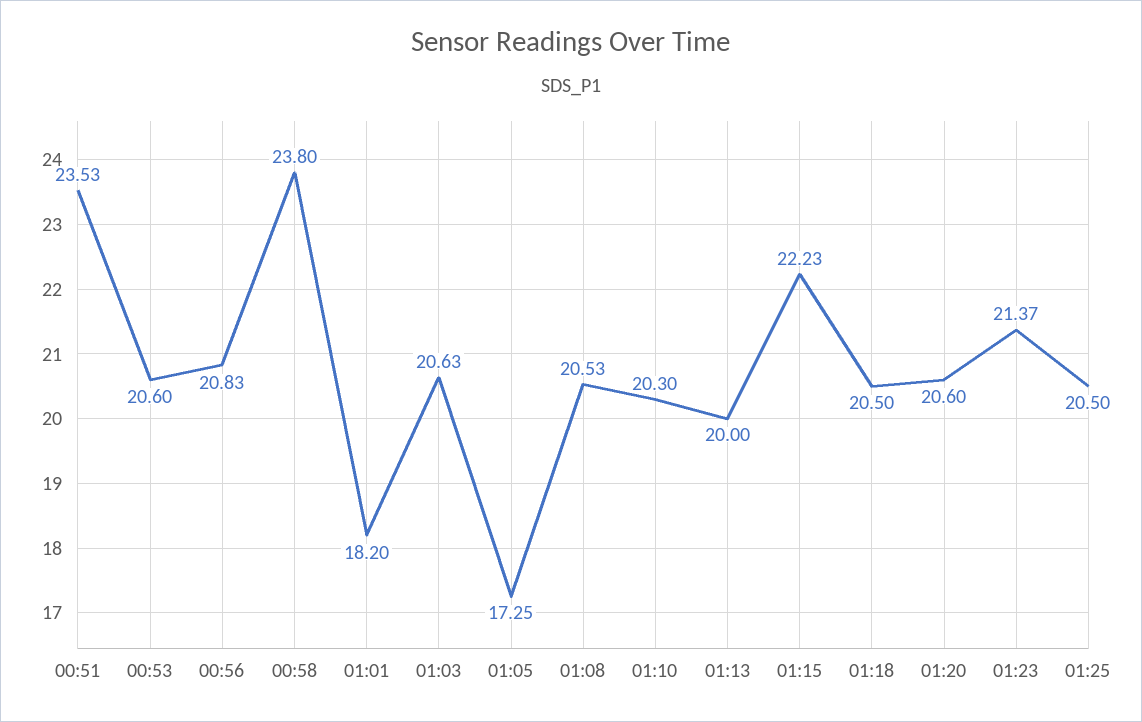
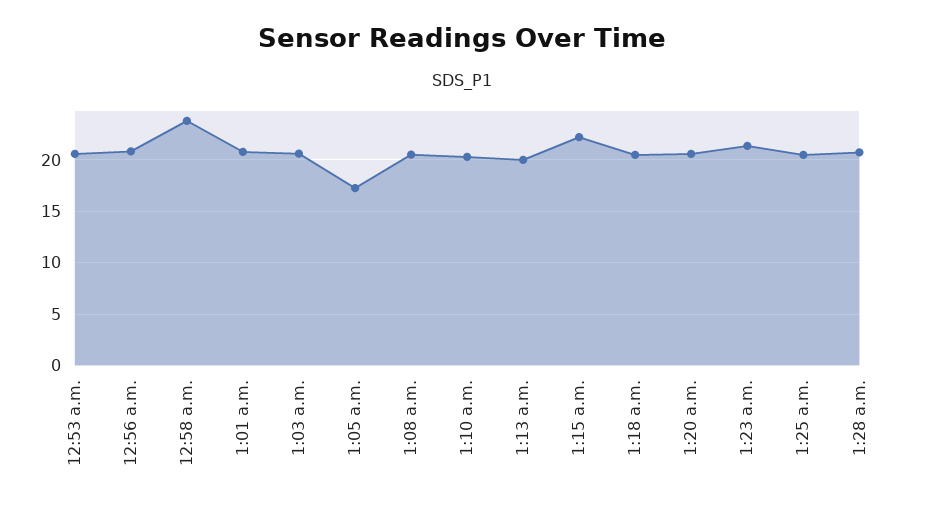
00:51: 23.53 -> none
01:01: 18.2 -> 21
1:28 a.m.: none -> 21

